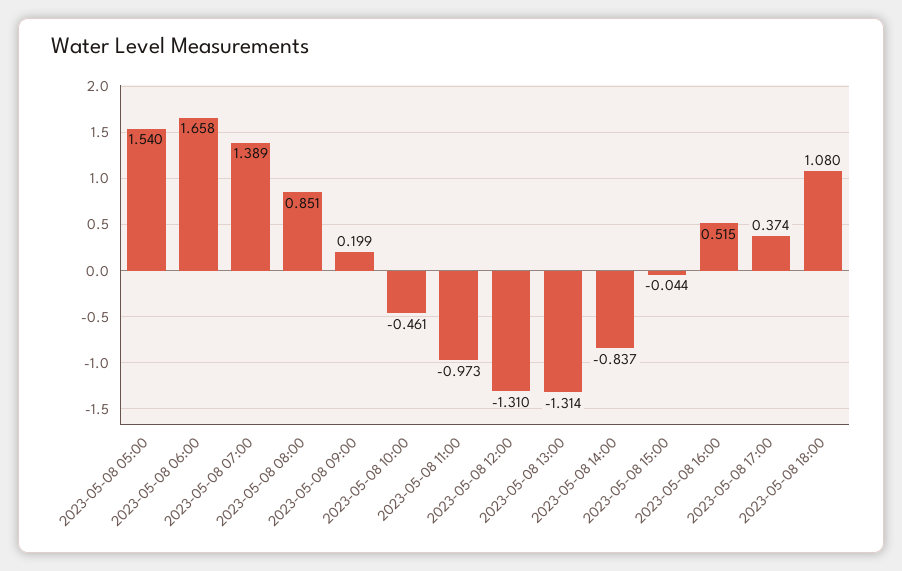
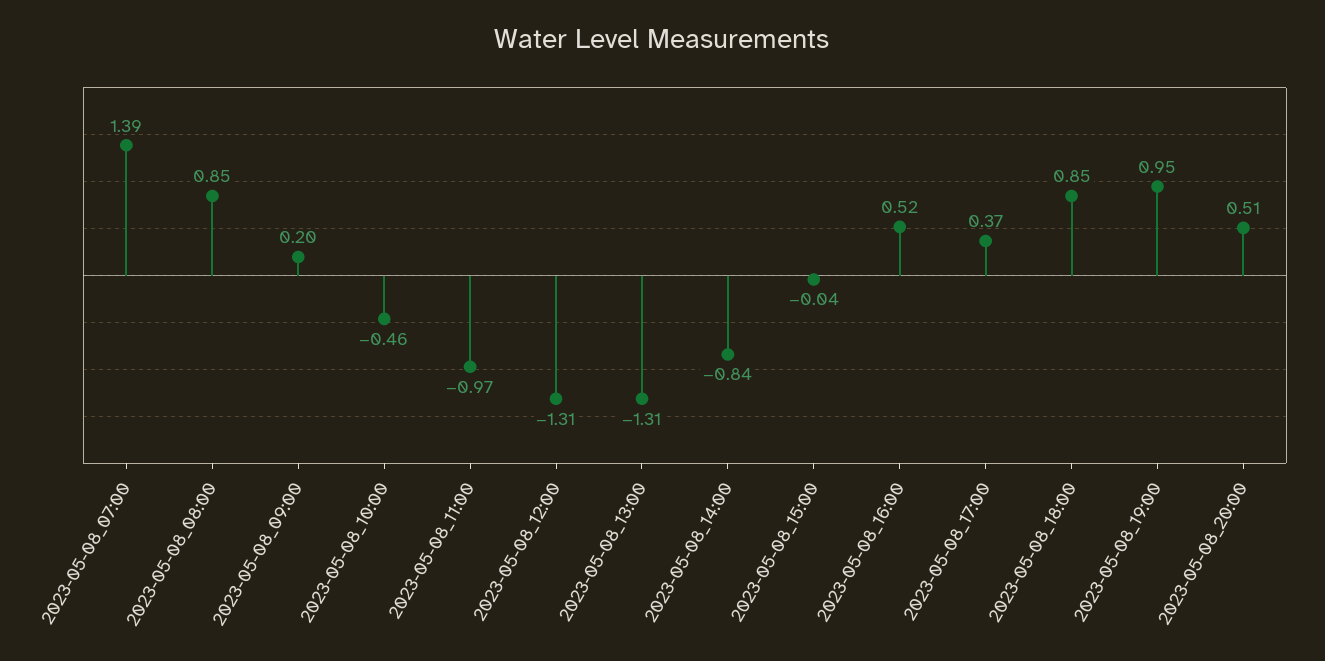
2023-05-08 05:00: 1.54 -> none
2023-05-08 06:00: 1.658 -> none
2023-05-08 18:00: 1.08 -> 0.85
2023-05-08_19:00: none -> 0.95
2023-05-08_20:00: none -> 0.51

